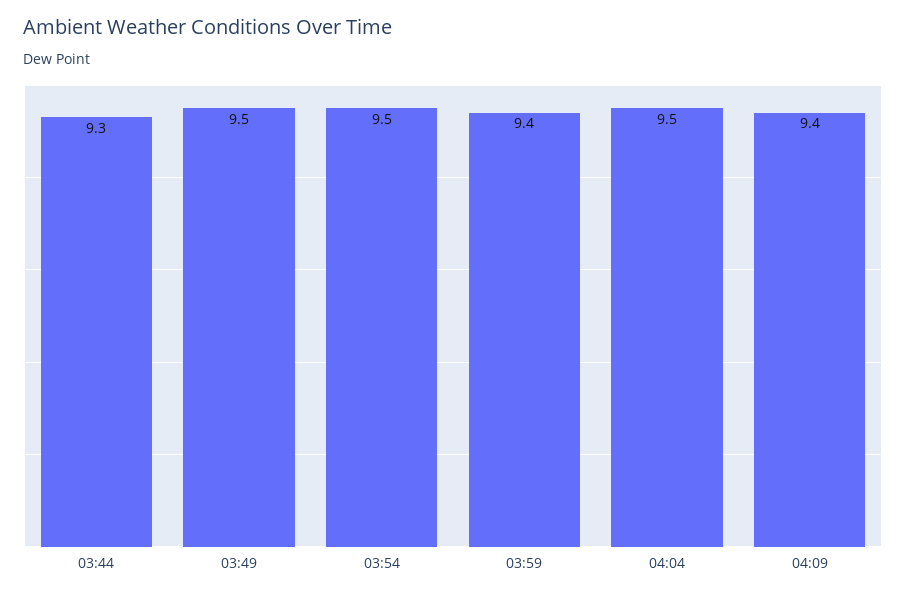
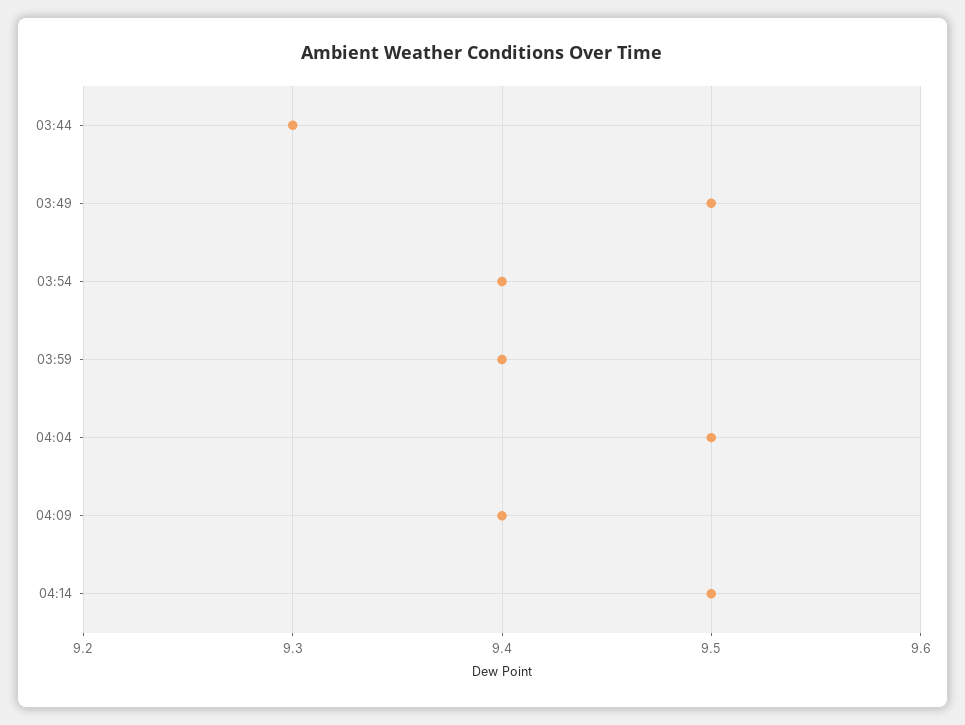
03:54: 9.5 -> 9.4
04:14: none -> 9.5

